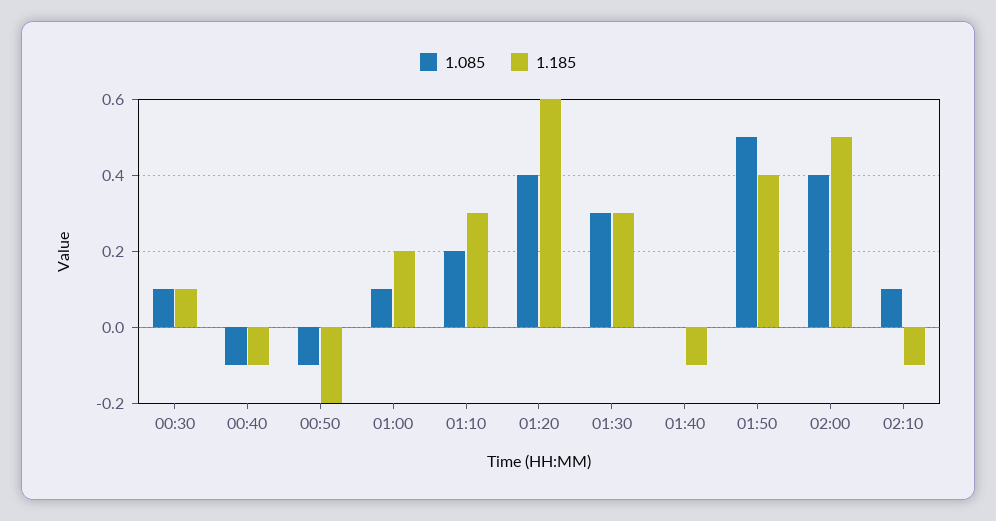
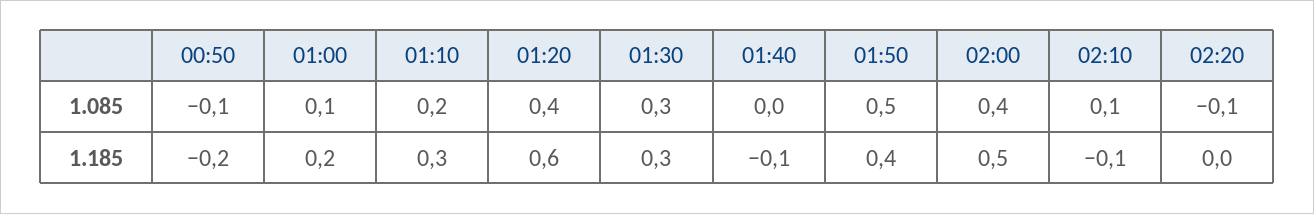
1.085, 00:30: 0.1 -> none
1.185, 00:30: 0.1 -> none
1.085, 00:40: -0.1 -> none
1.185, 00:40: -0.1 -> none
1.085, 02:20: none -> -0.1
1.185, 02:20: none -> 0

